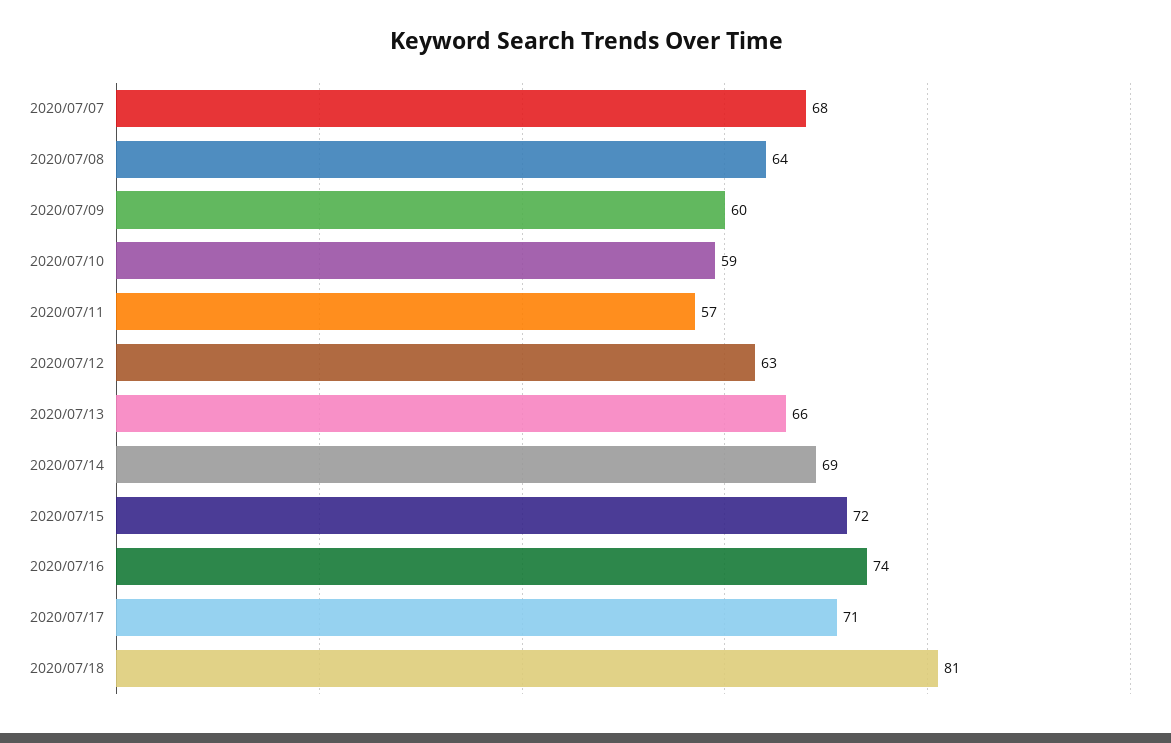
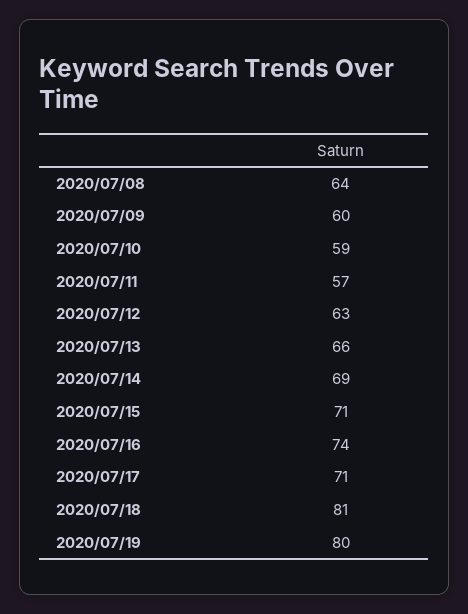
2020/07/07: 68 -> none
2020/07/15: 72 -> 71
2020/07/19: none -> 80

